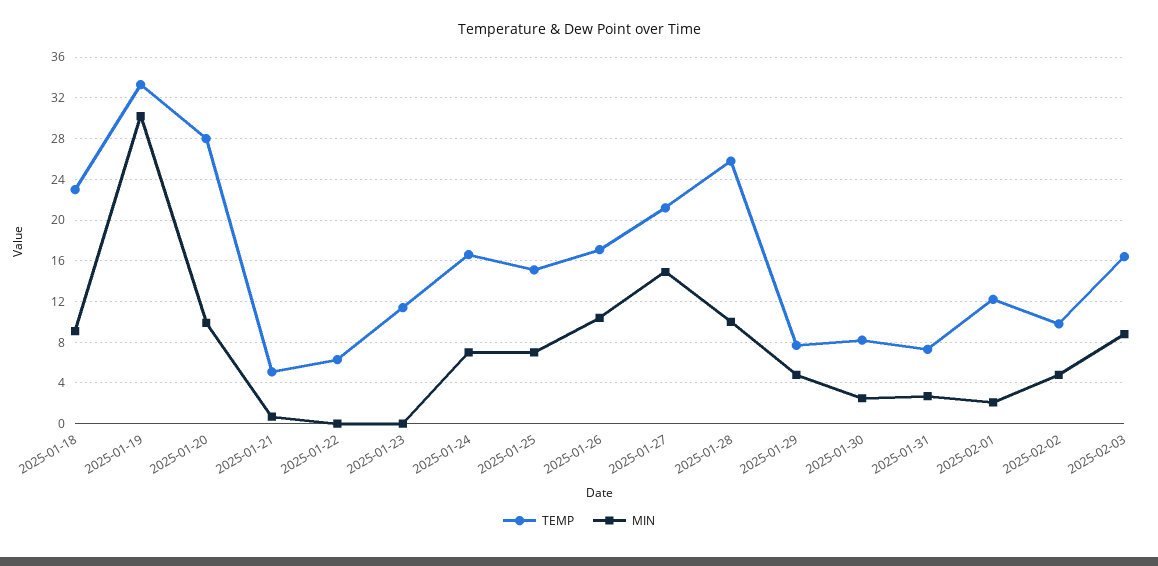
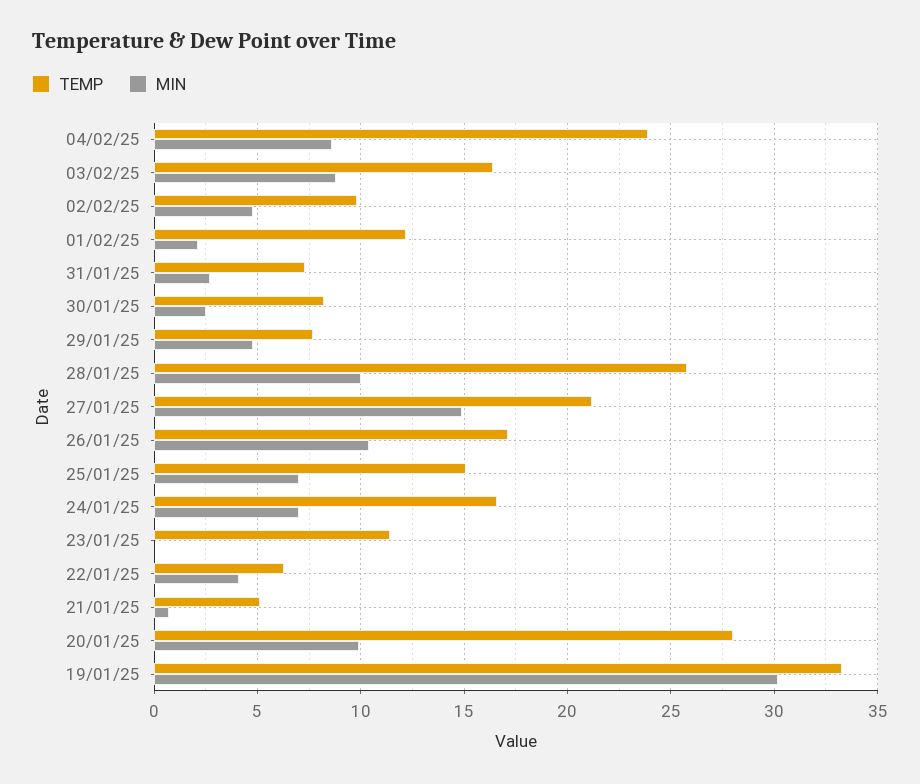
TEMP, 2025-01-18: 23 -> none
MIN, 2025-01-18: 9 -> none
MIN, 2025-01-22: 0 -> 4
TEMP, 04/02/25: none -> 24
MIN, 04/02/25: none -> 8.5

